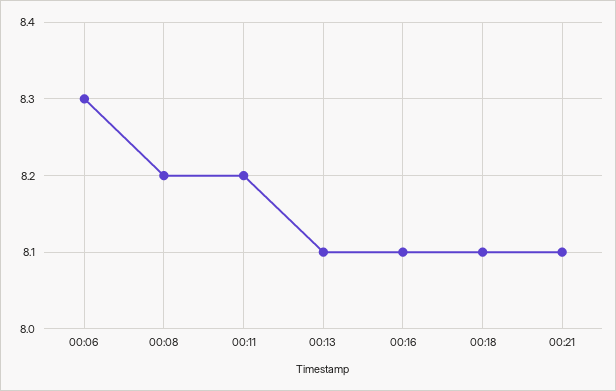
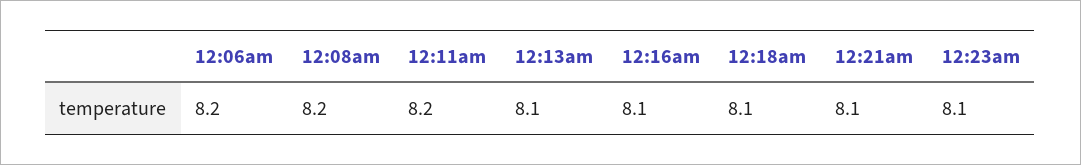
00:06: 8.3 -> 8.2
12:23am: none -> 8.1

